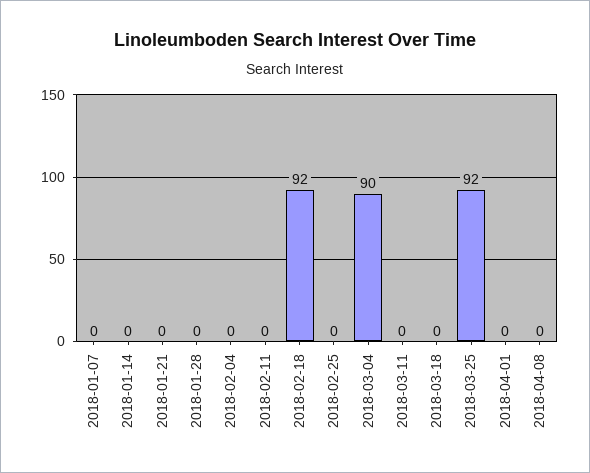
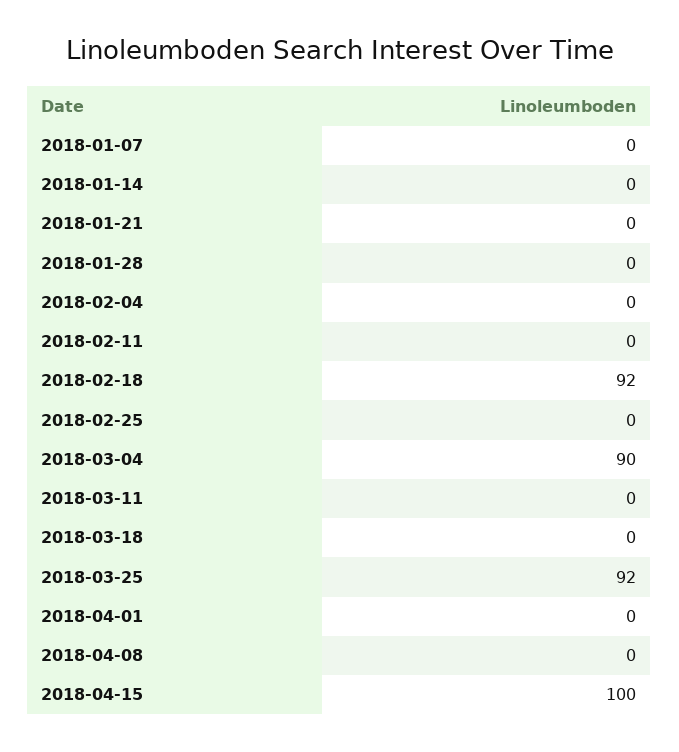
2018-04-15: none -> 100

